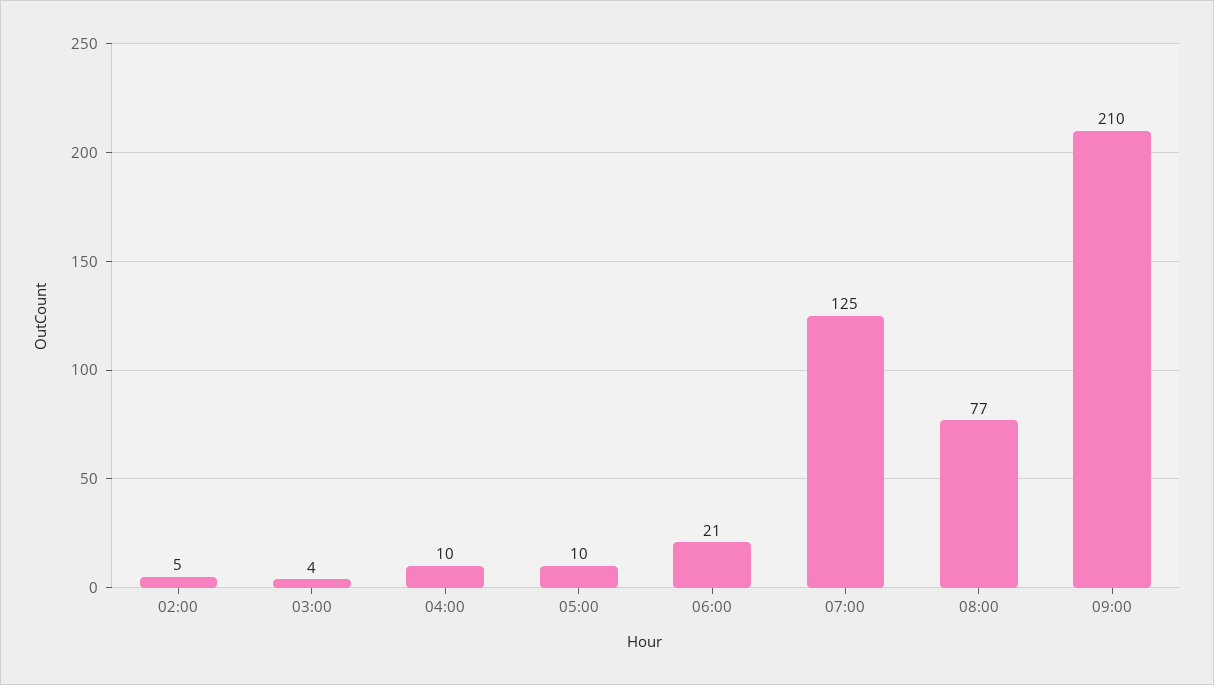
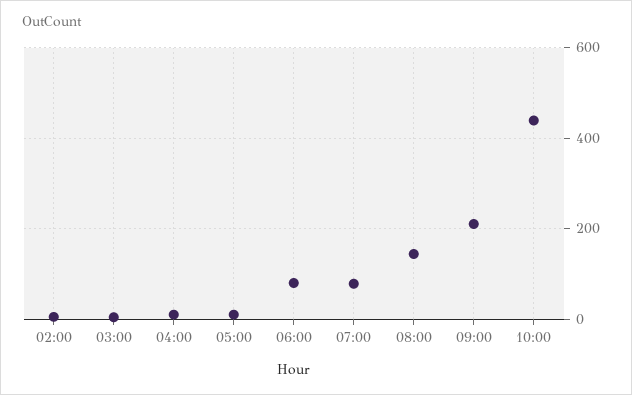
06:00: 21 -> 80
07:00: 125 -> 80
08:00: 77 -> 140
10:00: none -> 440

